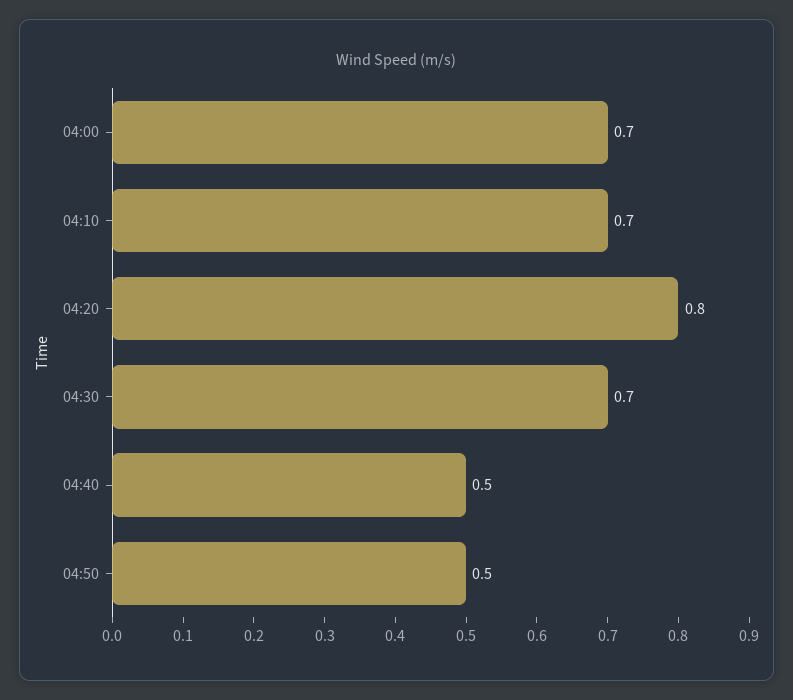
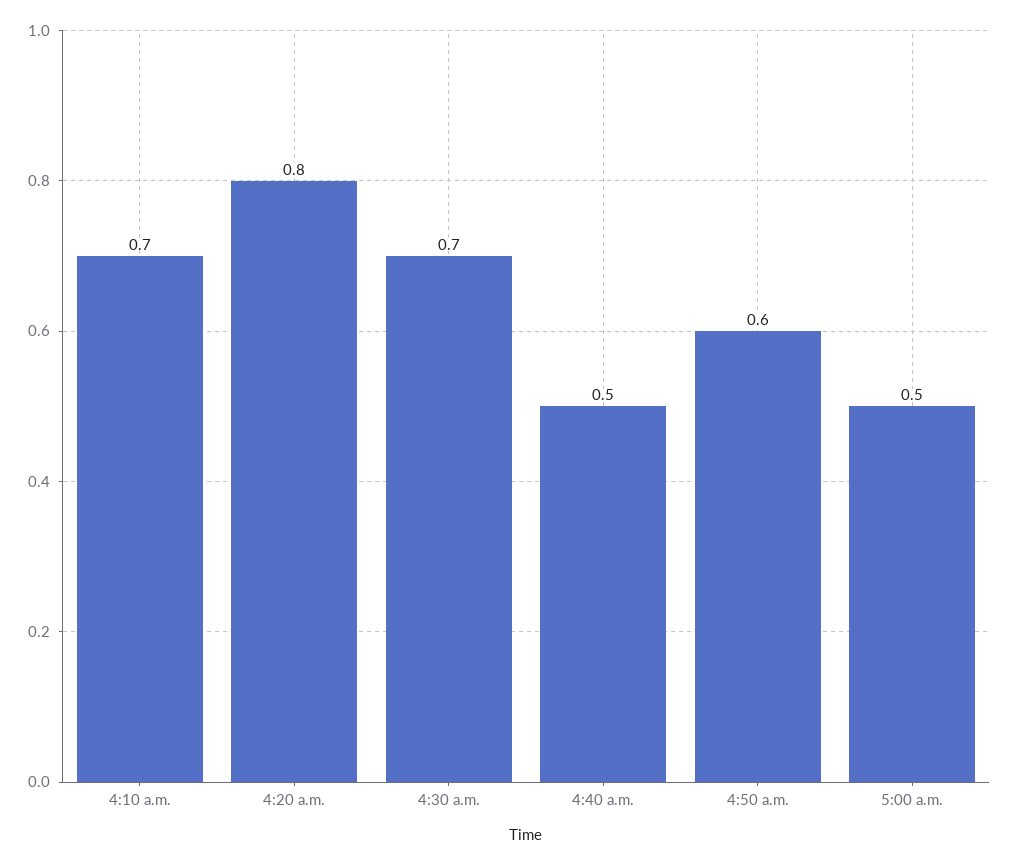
04:00: 0.7 -> none
04:50: 0.5 -> 0.6
5:00 a.m.: none -> 0.5

